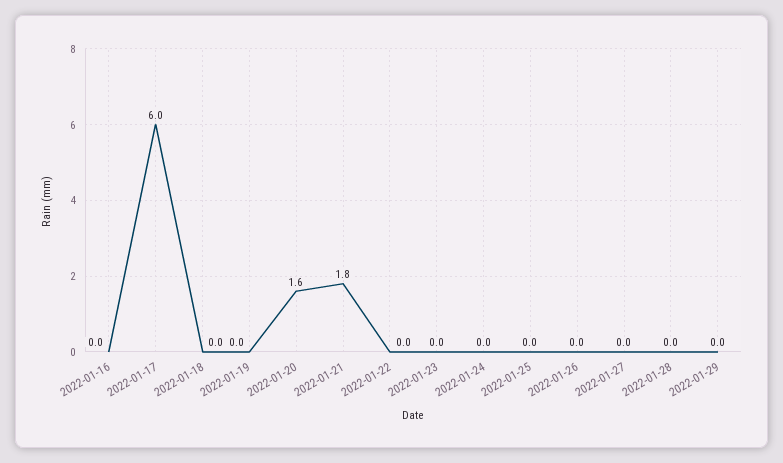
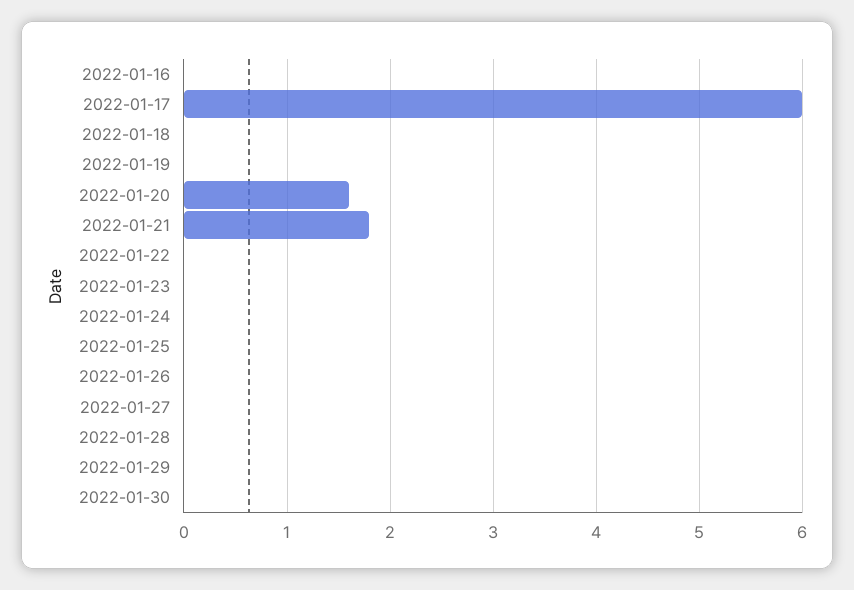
2022-01-30: none -> 0

